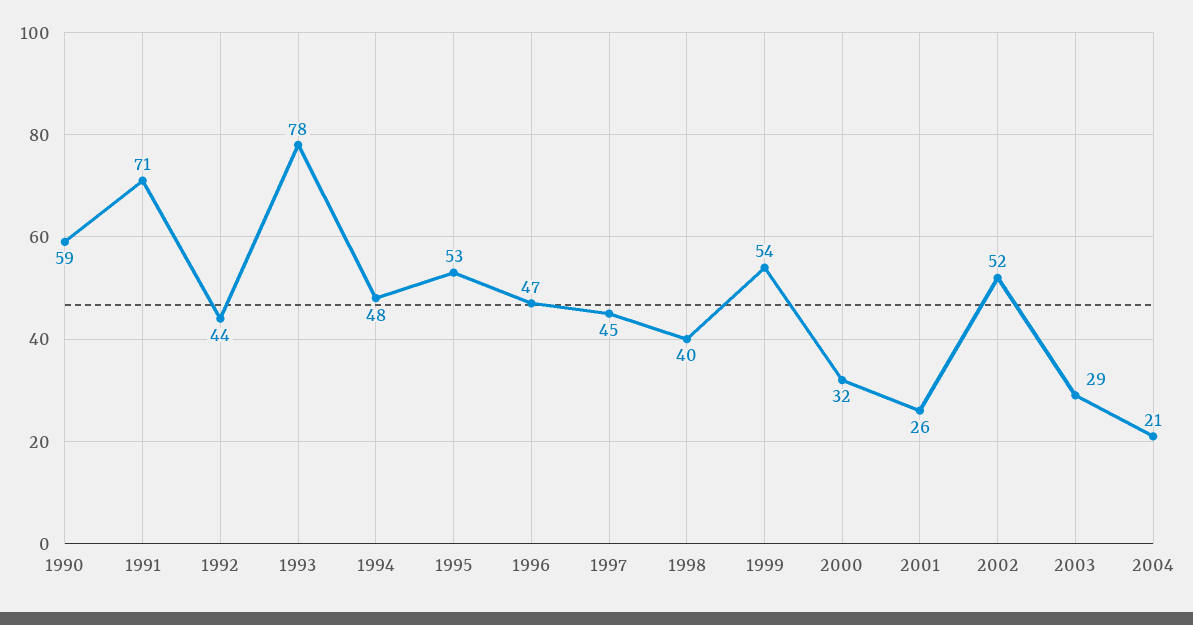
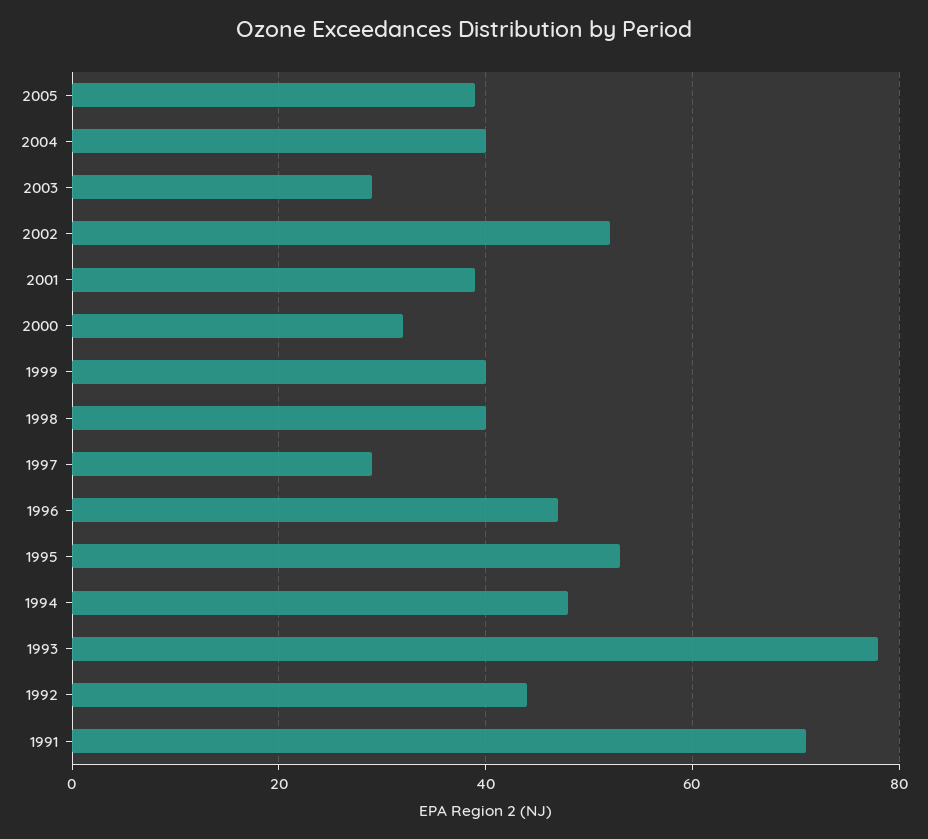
1990: 59 -> none
1997: 45 -> 30
1999: 54 -> 40
2001: 26 -> 40
2004: 21 -> 40
2005: none -> 40

